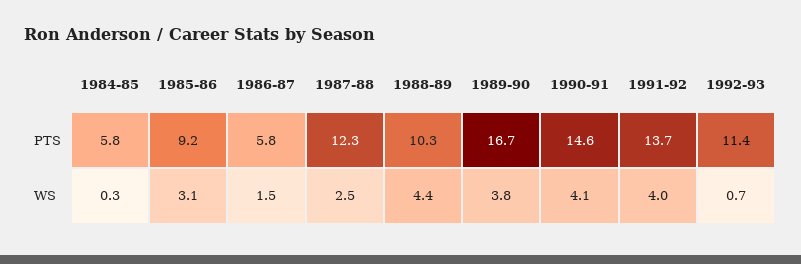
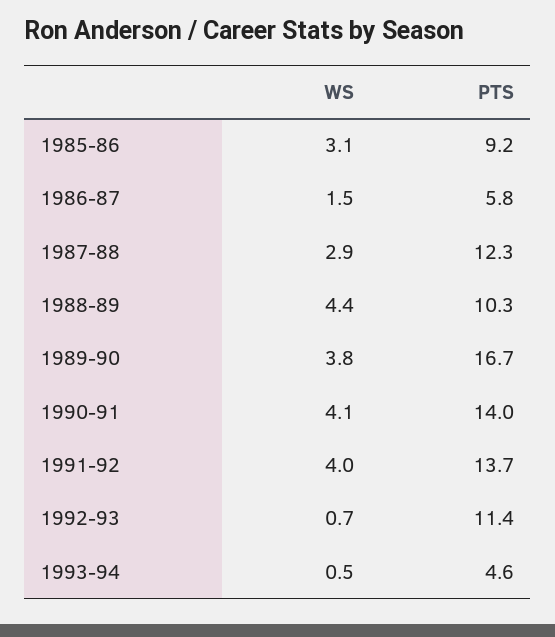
1984-85, PTS: 5.8 -> none
1990-91, PTS: 14.6 -> 14
1984-85, WS: 0.3 -> none
1987-88, WS: 2.5 -> 2.9
1993-94, WS: none -> 0.5
1993-94, PTS: none -> 4.6

